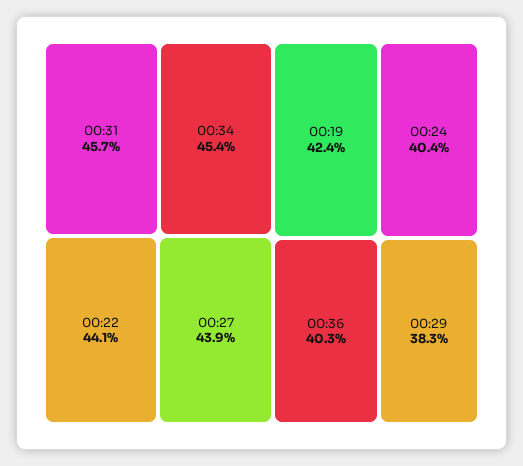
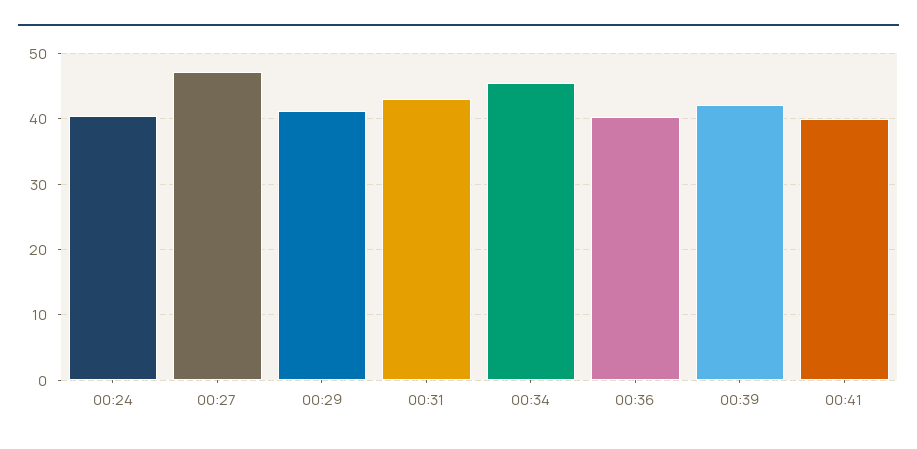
00:31: 45.7 -> 43
00:22: 44.1 -> none
00:27: 43.9 -> 47
00:19: 42.4 -> none
00:29: 38.3 -> 41
00:39: none -> 42
00:41: none -> 40

